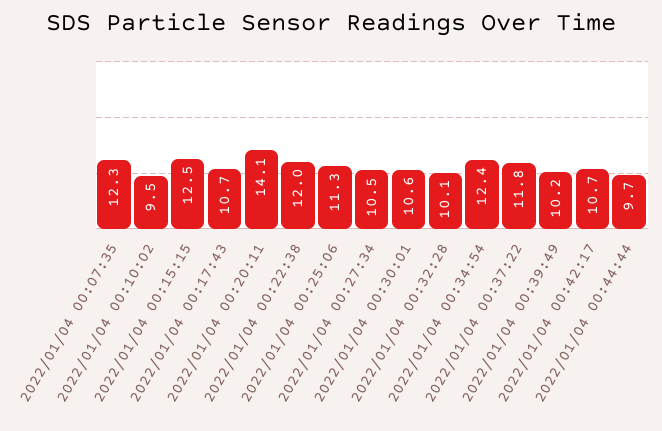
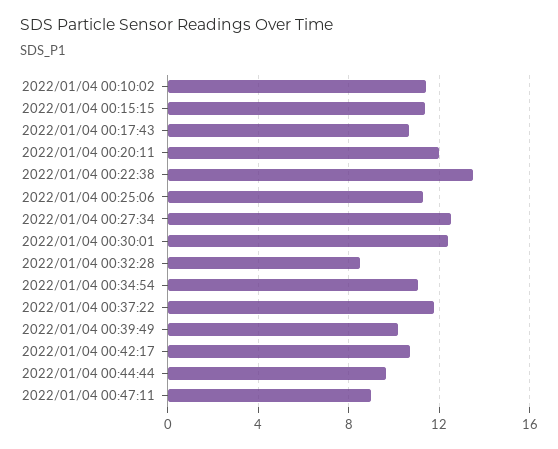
2022/01/04 00:07:35: 12.3 -> none
2022/01/04 00:10:02: 9.5 -> 11.5
2022/01/04 00:15:15: 12.5 -> 11.5
2022/01/04 00:20:11: 14.1 -> 12
2022/01/04 00:22:38: 12 -> 13.5
2022/01/04 00:27:34: 10.5 -> 12.5
2022/01/04 00:30:01: 10.6 -> 12.5
2022/01/04 00:32:28: 10.1 -> 8.5
2022/01/04 00:34:54: 12.4 -> 11
2022/01/04 00:47:11: none -> 9

